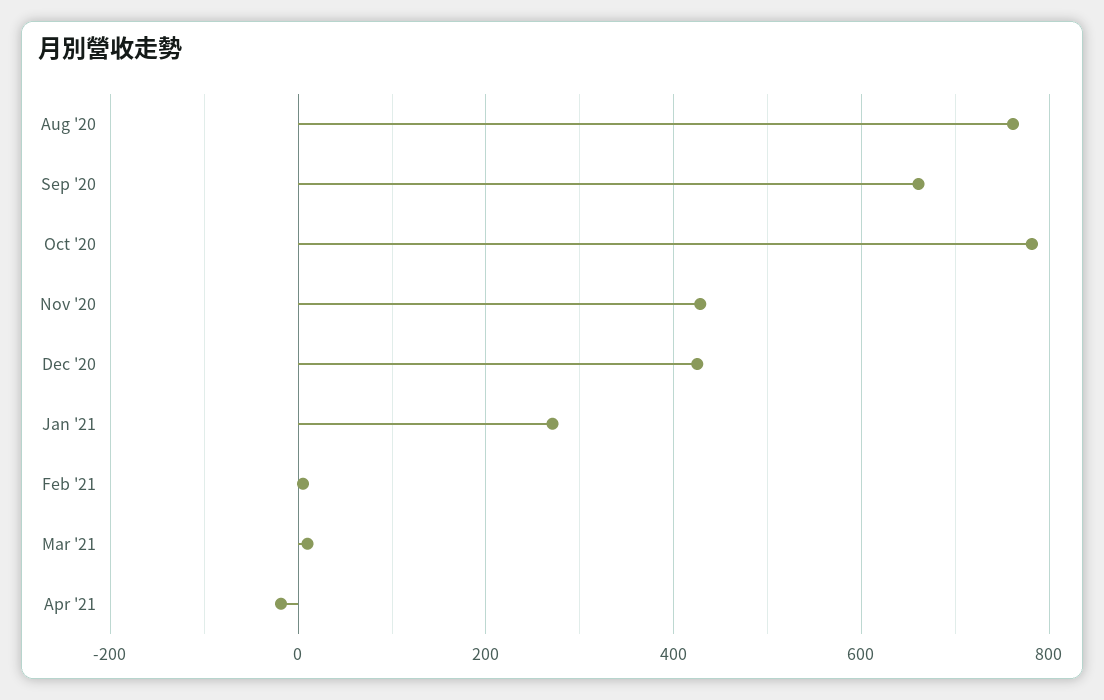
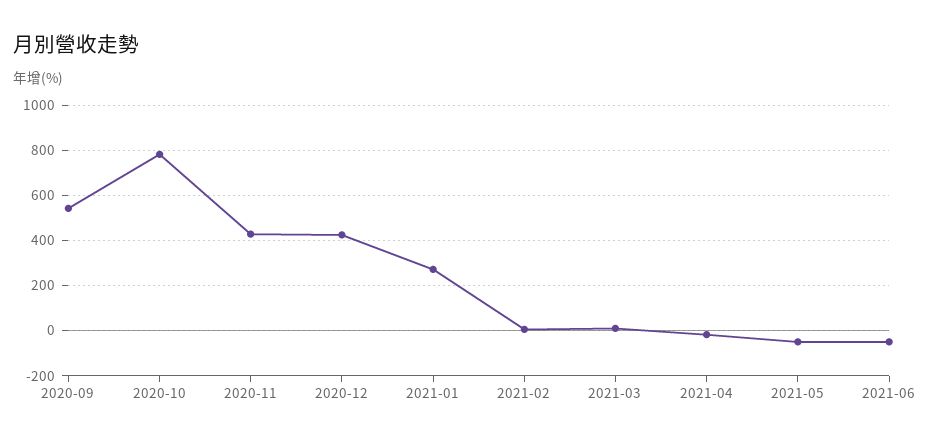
Aug '20: 760 -> none
Sep '20: 660 -> 550
2021-05: none -> -50
2021-06: none -> -50

